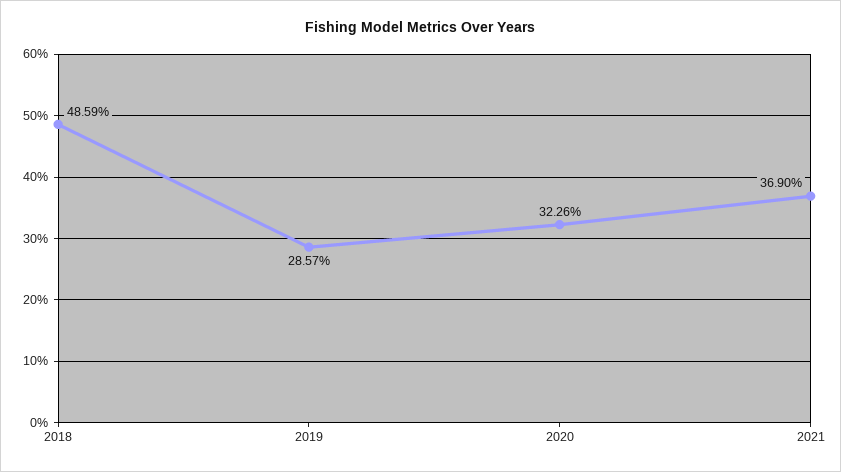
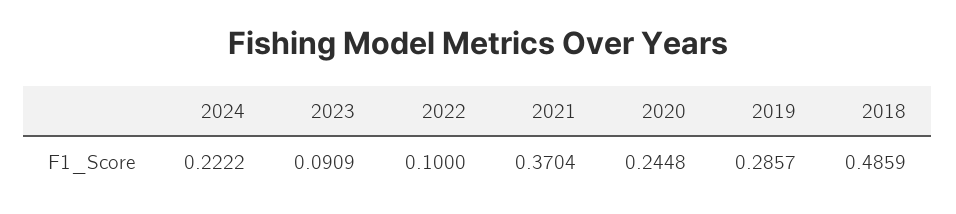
2020: 0.3226 -> 0.2448
2021: 0.369 -> 0.3704
2024: none -> 0.2222
2023: none -> 0.0909
2022: none -> 0.1

